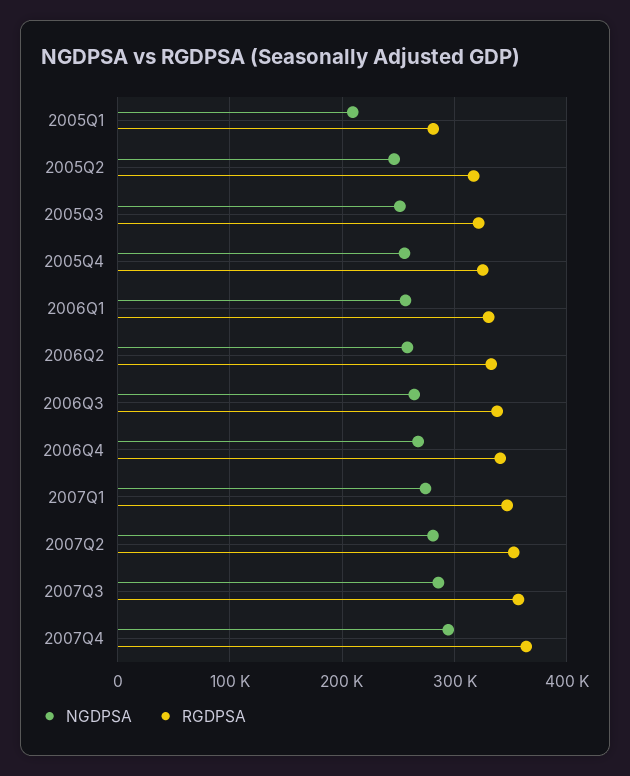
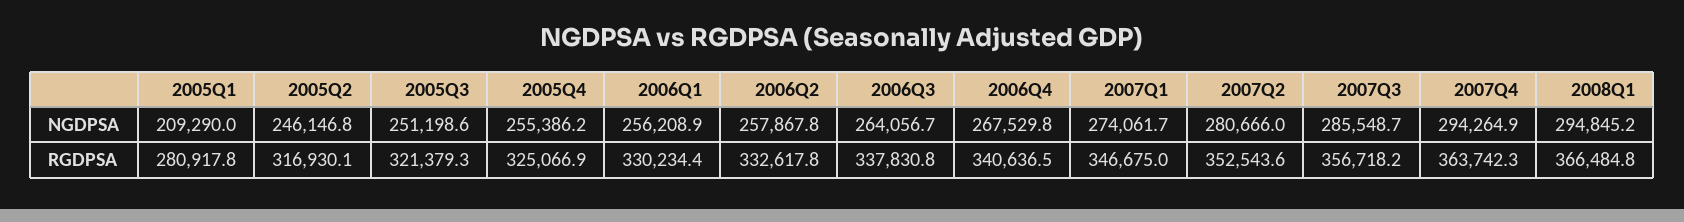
NGDPSA, 2008Q1: none -> 294845.2
RGDPSA, 2008Q1: none -> 366484.8

